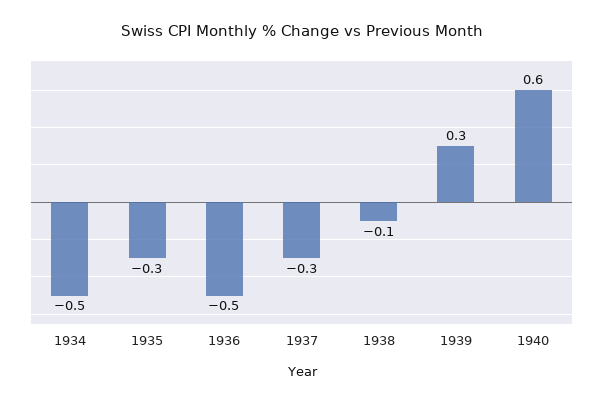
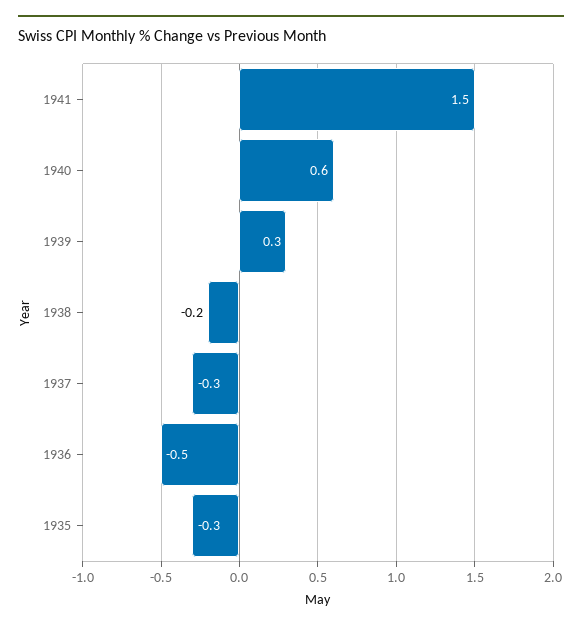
1934: -0.5 -> none
1938: -0.1 -> -0.2
1941: none -> 1.5

